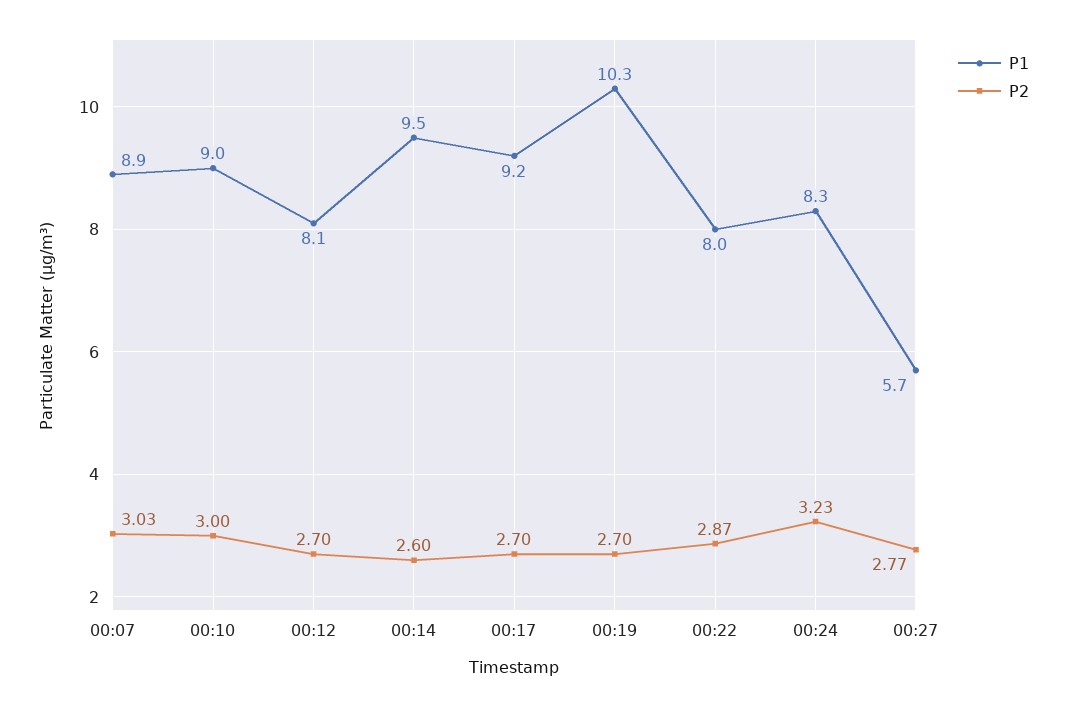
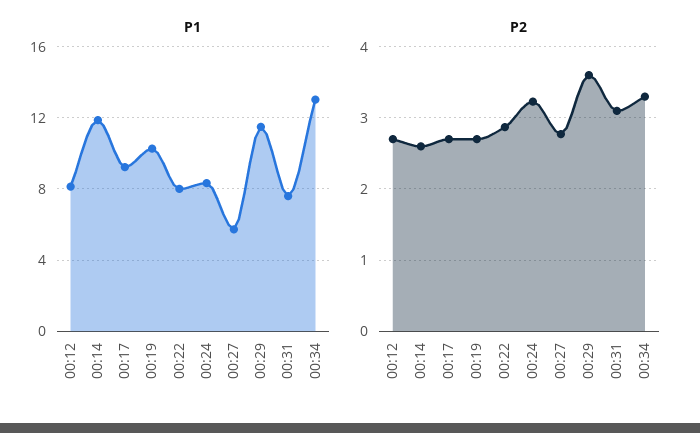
P1, 00:07: 8.9 -> none
P2, 00:07: 3.03 -> none
P1, 00:10: 9 -> none
P2, 00:10: 3 -> none
P1, 00:14: 9.5 -> 12
P1, 00:29: none -> 11.5
P1, 00:31: none -> 7.5
P1, 00:34: none -> 13
P2, 00:29: none -> 3.6
P2, 00:31: none -> 3.1
P2, 00:34: none -> 3.3

